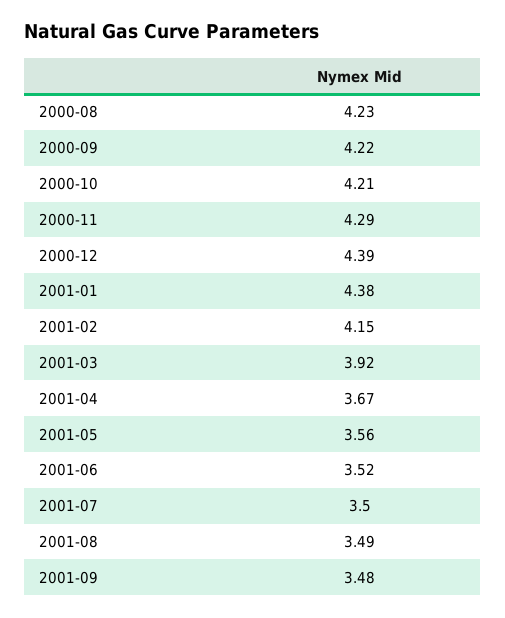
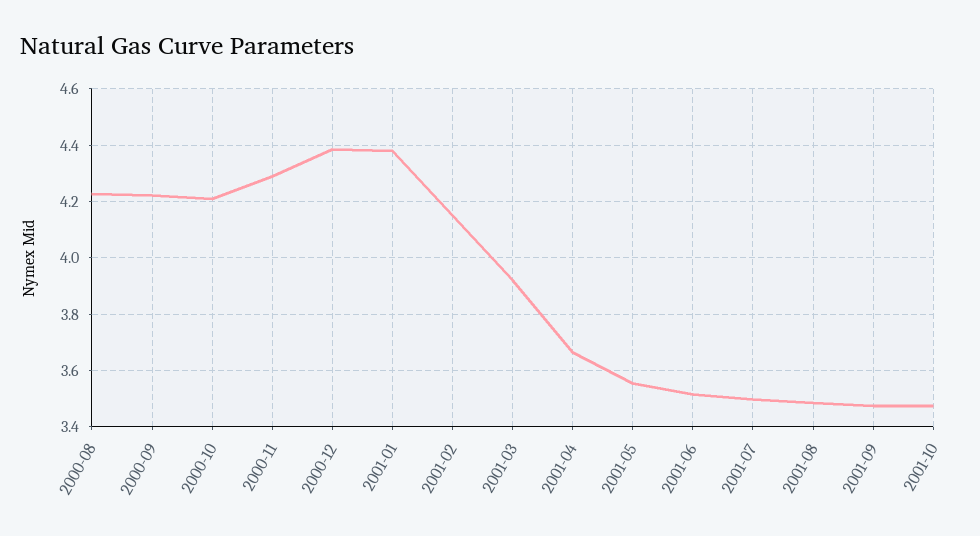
2001-10: none -> 3.475

